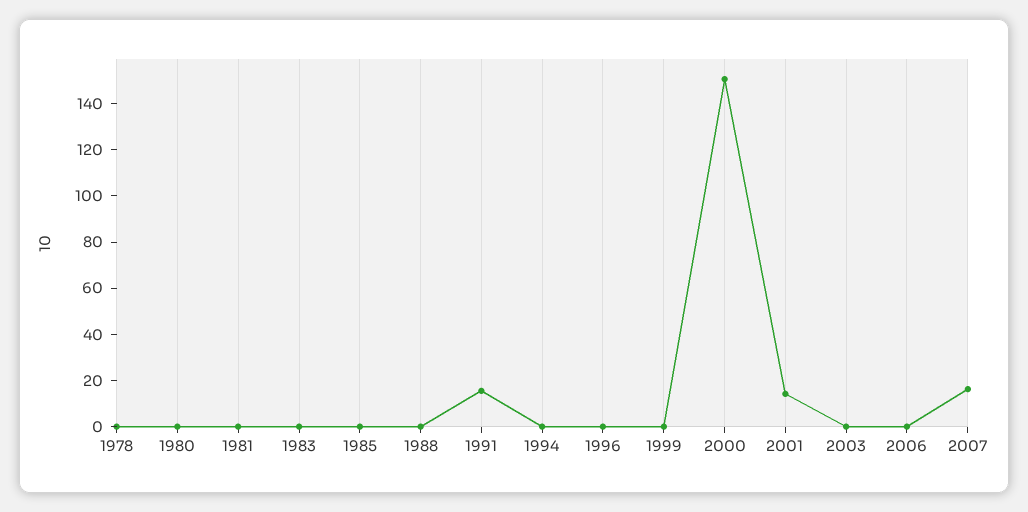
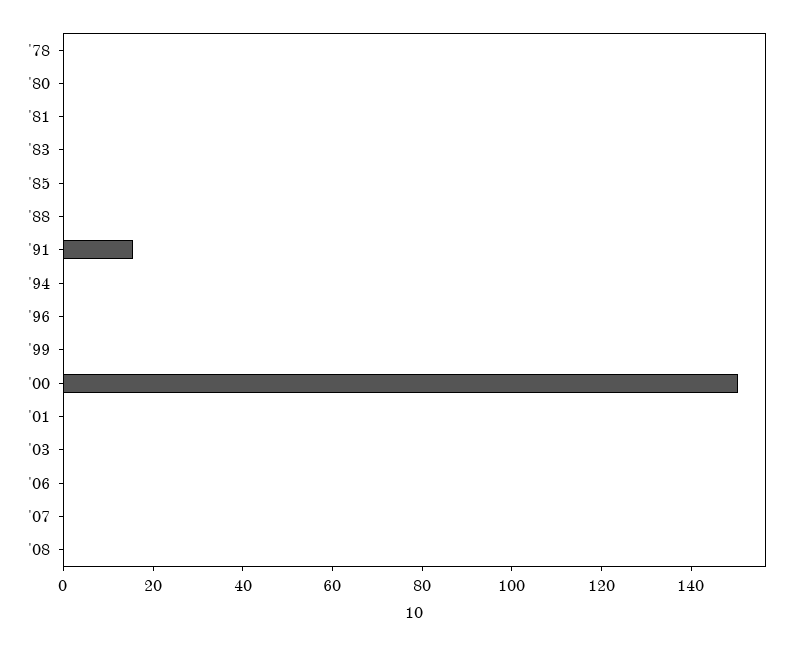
2001: 15 -> 0
2007: 15 -> 0
'08: none -> 0

